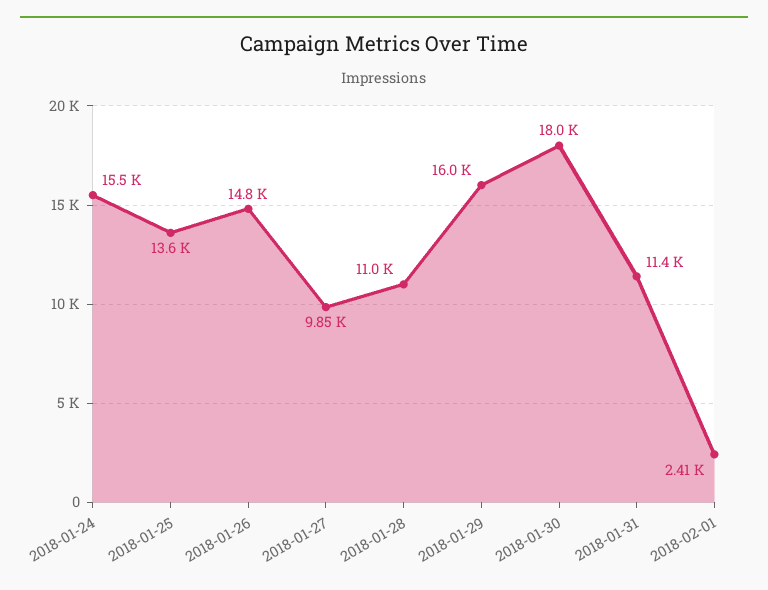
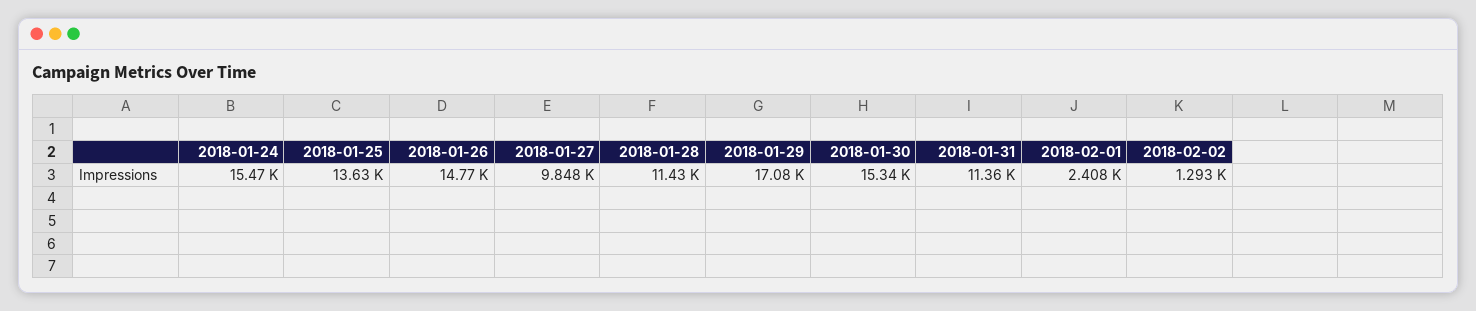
2018-01-28: 11000 -> 11430
2018-01-29: 16000 -> 17080
2018-01-30: 18000 -> 15340
2018-02-02: none -> 1293

